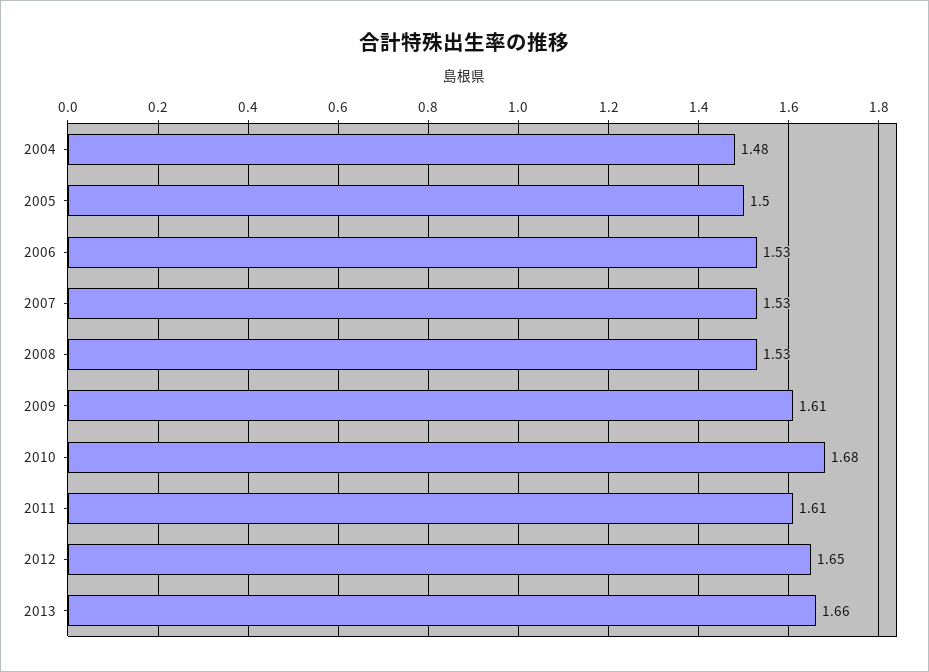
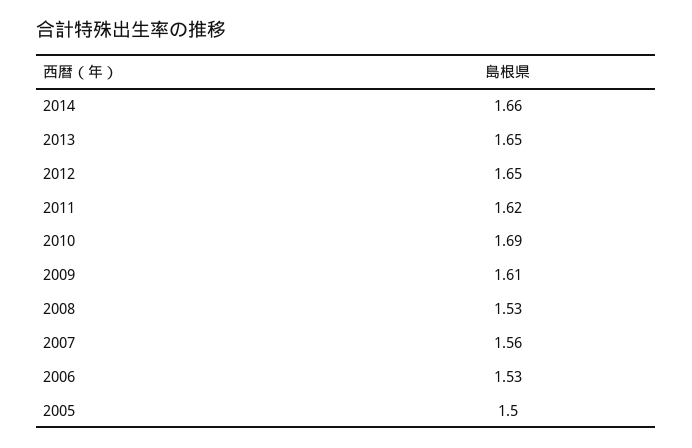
2004: 1.48 -> none
2007: 1.53 -> 1.56
2010: 1.68 -> 1.69
2011: 1.61 -> 1.62
2013: 1.66 -> 1.65
2014: none -> 1.66

